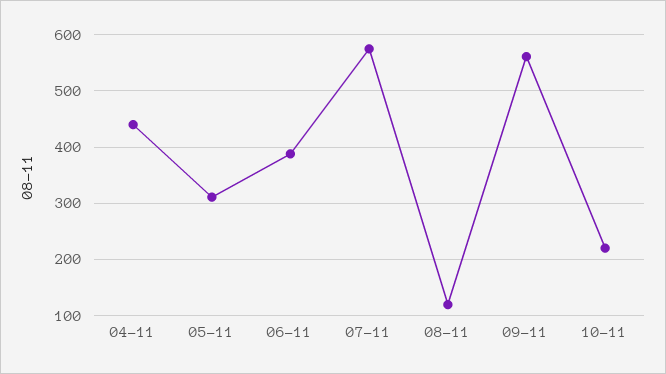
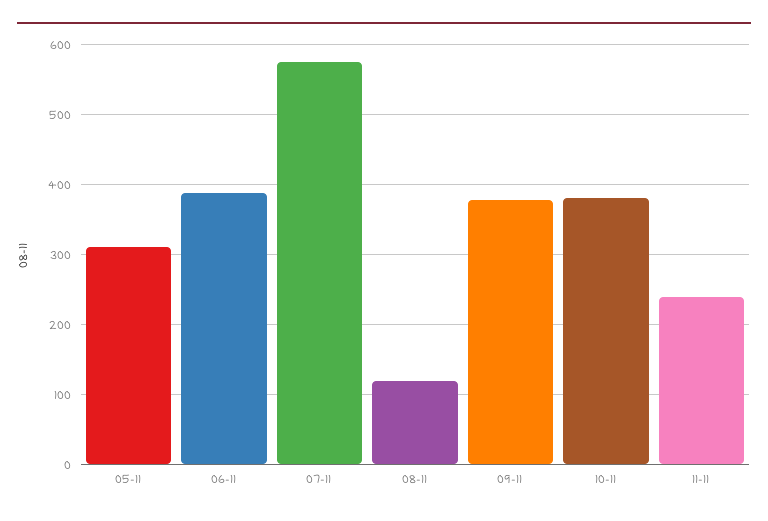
04-11: 440 -> none
09-11: 560 -> 380
10-11: 220 -> 380
11-11: none -> 240

